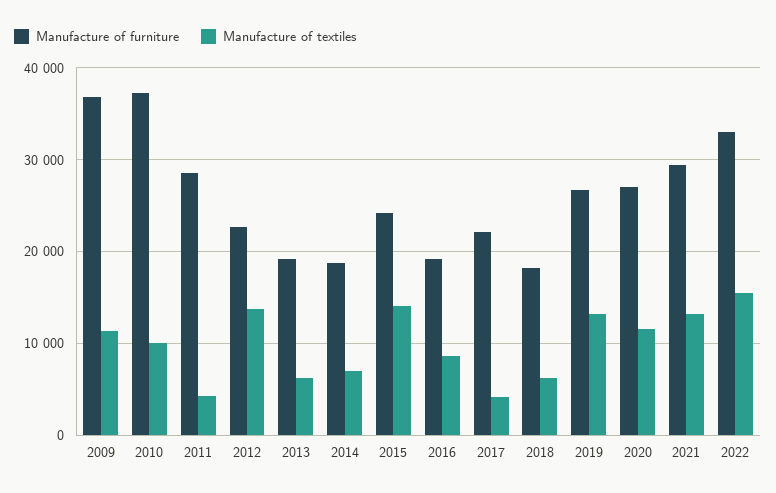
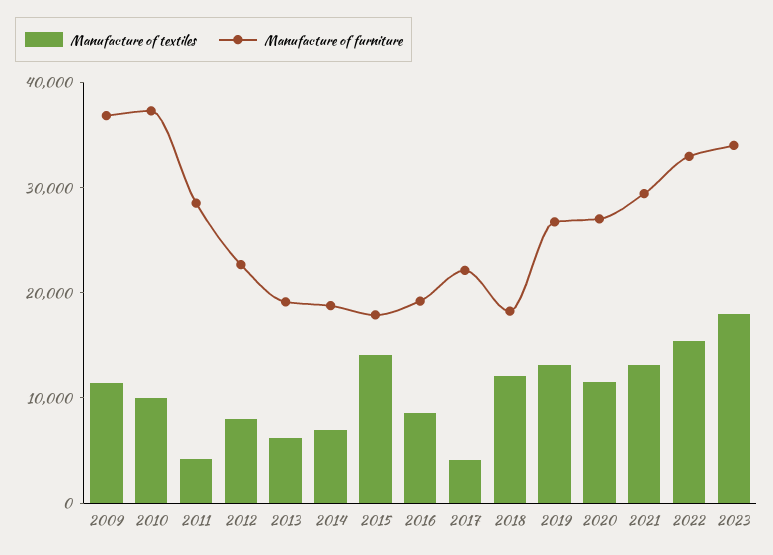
Manufacture of textiles, 2012: 14000 -> 8000
Manufacture of furniture, 2015: 24000 -> 18000
Manufacture of textiles, 2018: 6000 -> 12000
Manufacture of textiles, 2023: none -> 18000
Manufacture of furniture, 2023: none -> 34000

